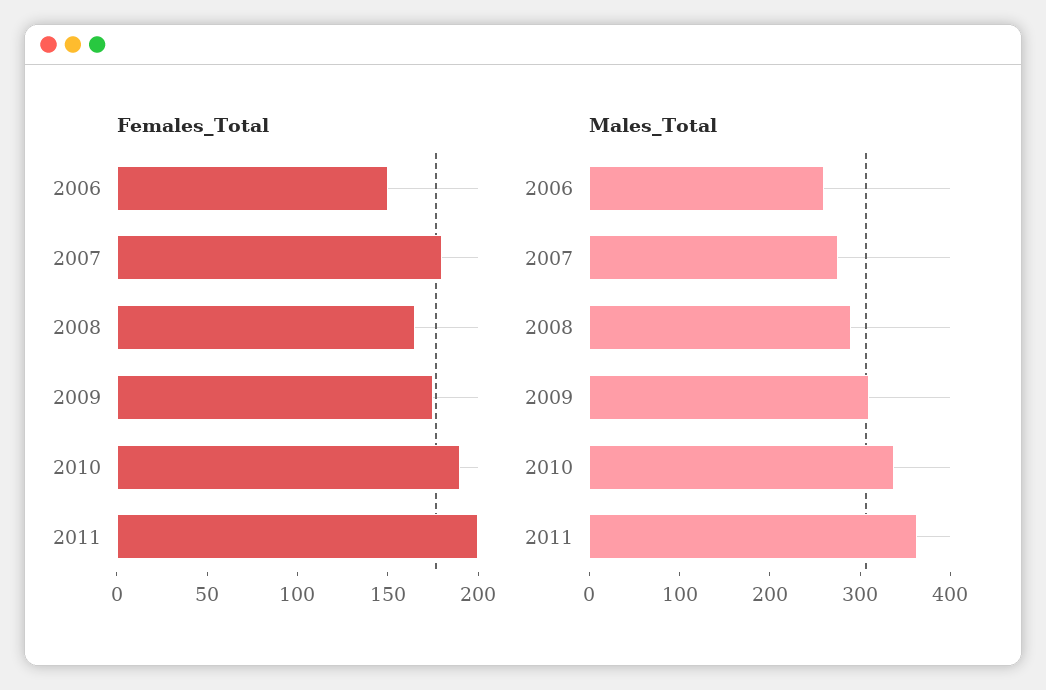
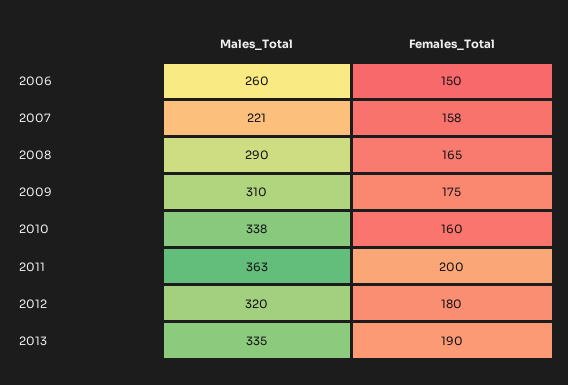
Females_Total, 2007: 180 -> 158
Females_Total, 2010: 190 -> 160
Males_Total, 2007: 280 -> 221
Males_Total, 2012: none -> 320
Females_Total, 2012: none -> 180
Males_Total, 2013: none -> 335
Females_Total, 2013: none -> 190

